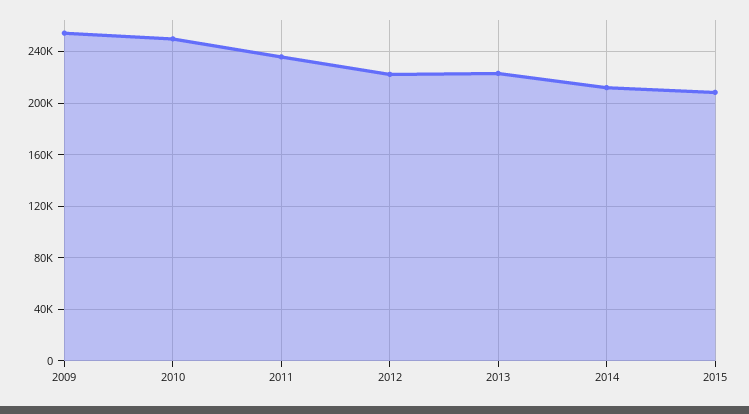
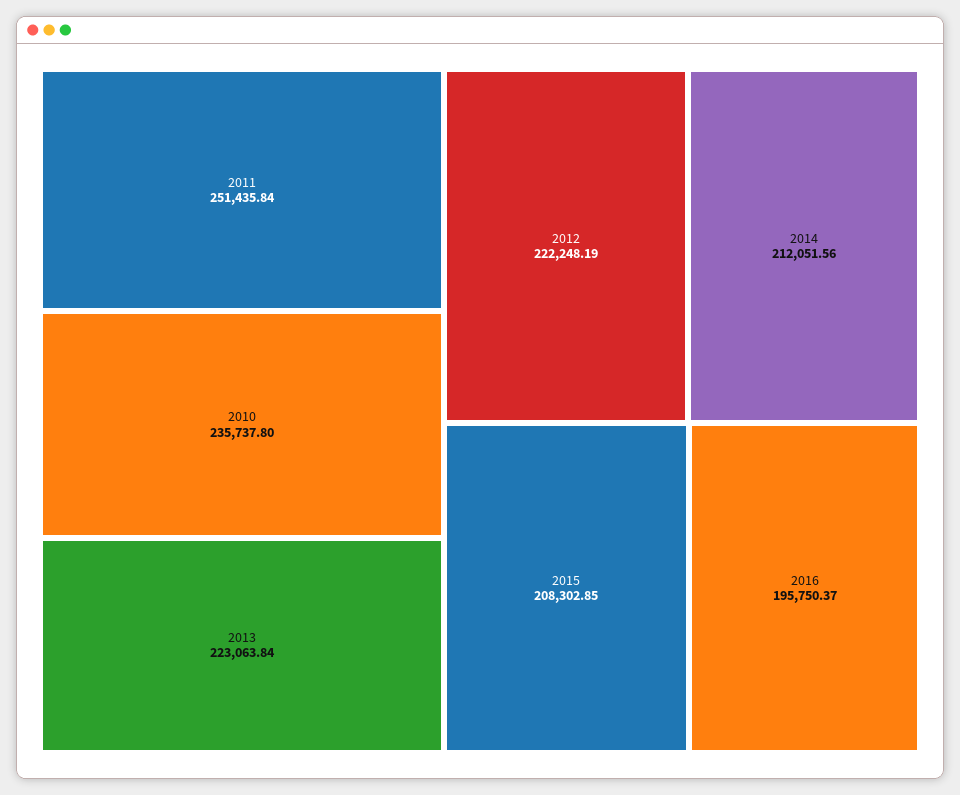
2009: 255000 -> none
2010: 250000 -> 235737.8
2011: 235000 -> 251435.84
2016: none -> 195750.37

